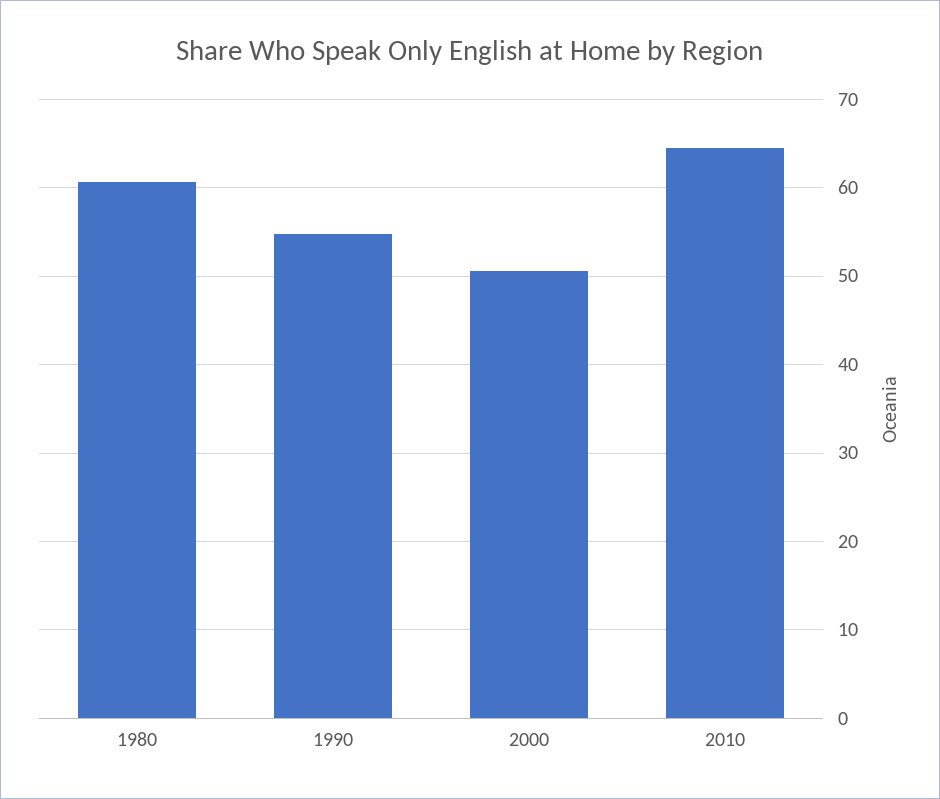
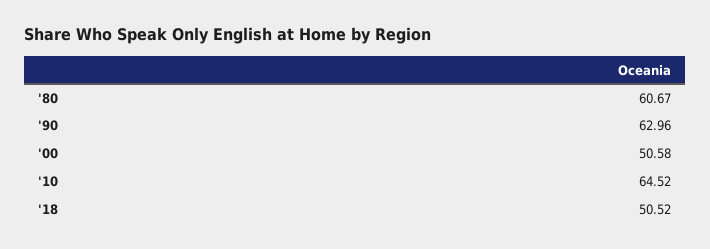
1990: 55 -> 62.96
'18: none -> 50.52

